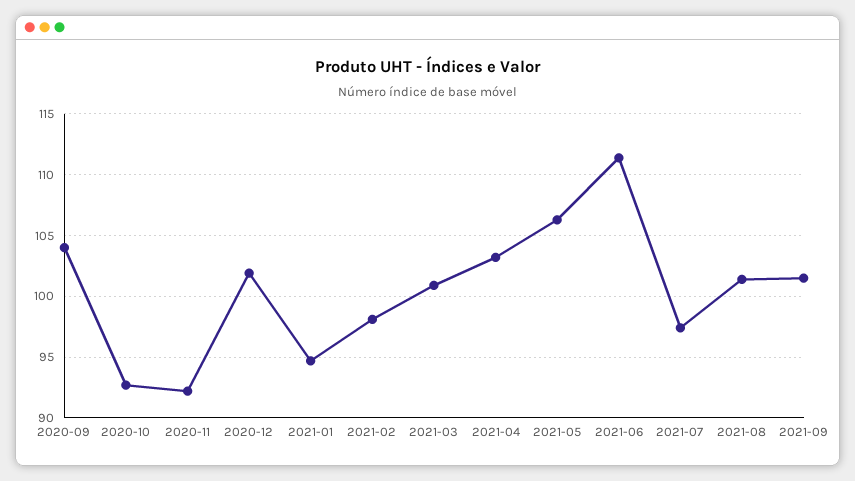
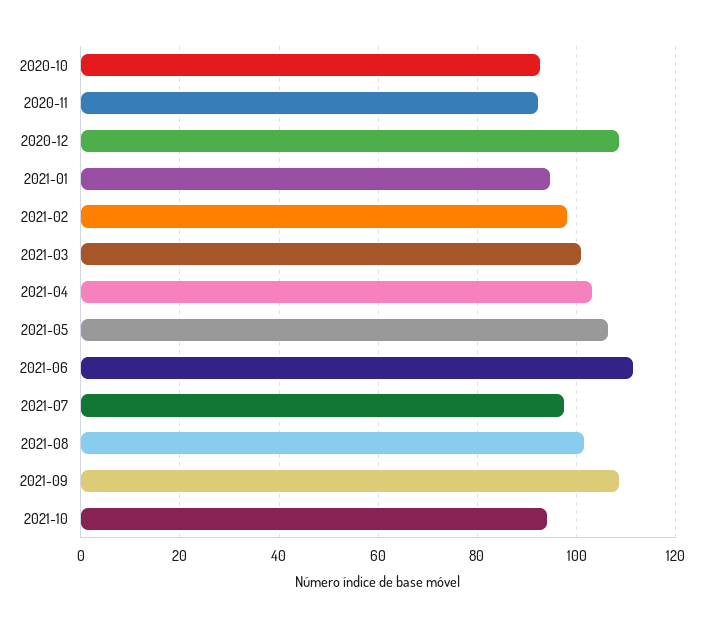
2020-09: 104 -> none
2020-12: 102 -> 108
2021-09: 101.5 -> 108
2021-10: none -> 94

